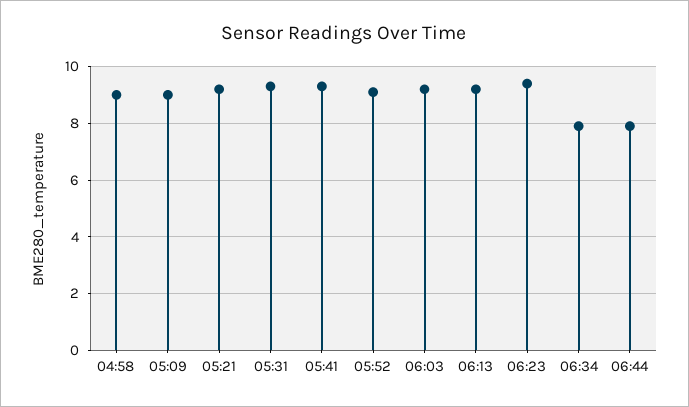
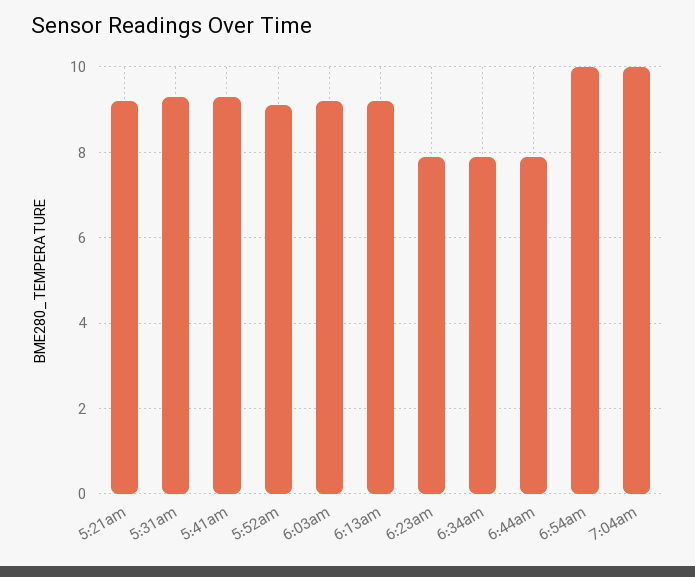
04:58: 9 -> none
05:09: 9 -> none
06:23: 9.5 -> 8
6:54am: none -> 10
7:04am: none -> 10

